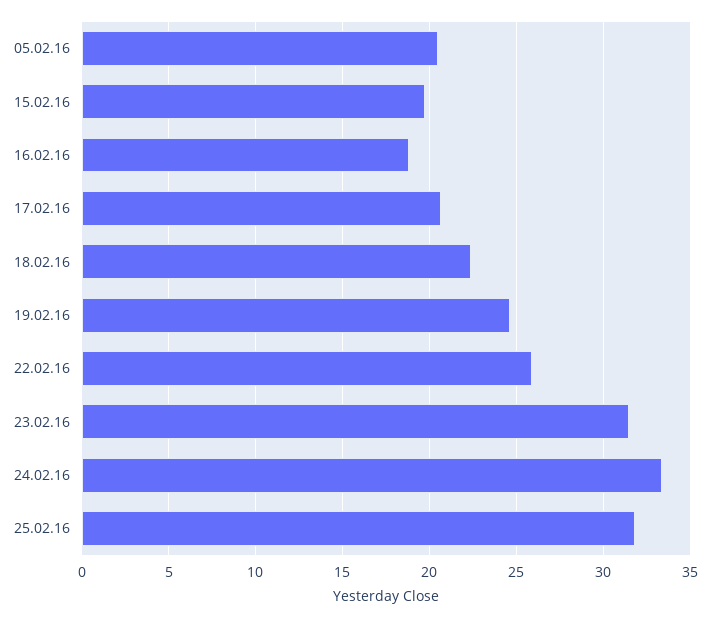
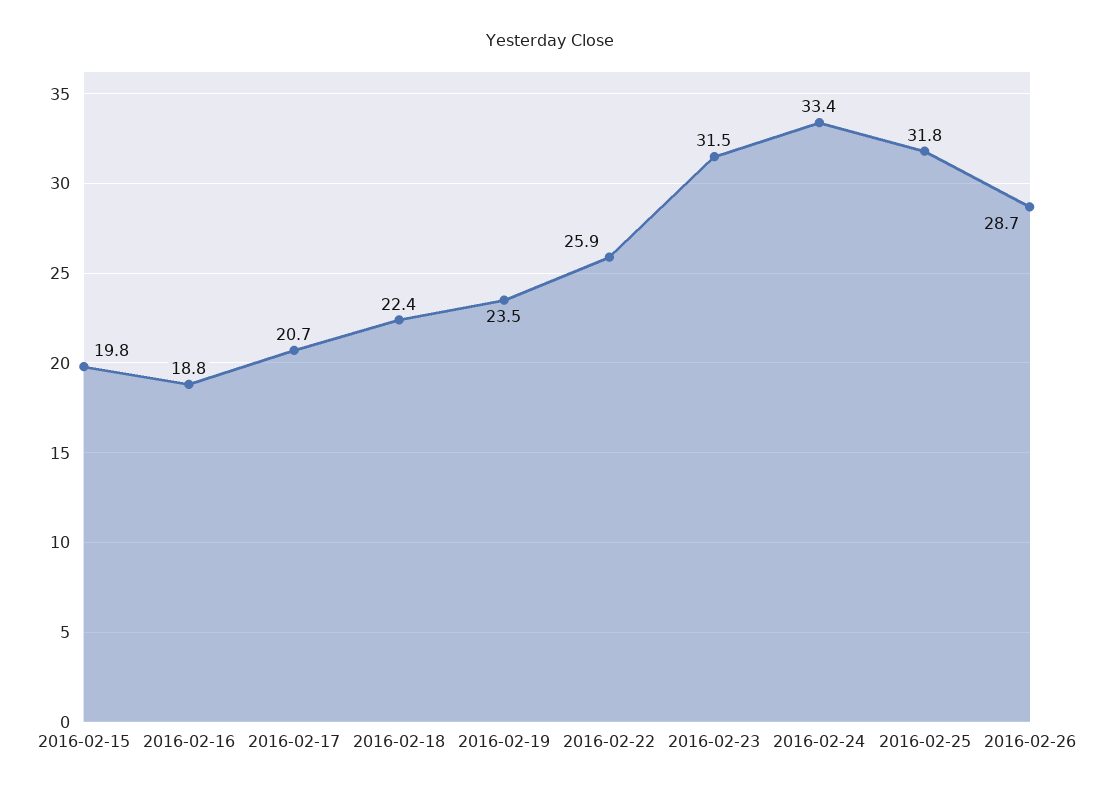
05.02.16: 20.5 -> none
19.02.16: 24.5 -> 23.5
2016-02-26: none -> 28.7

